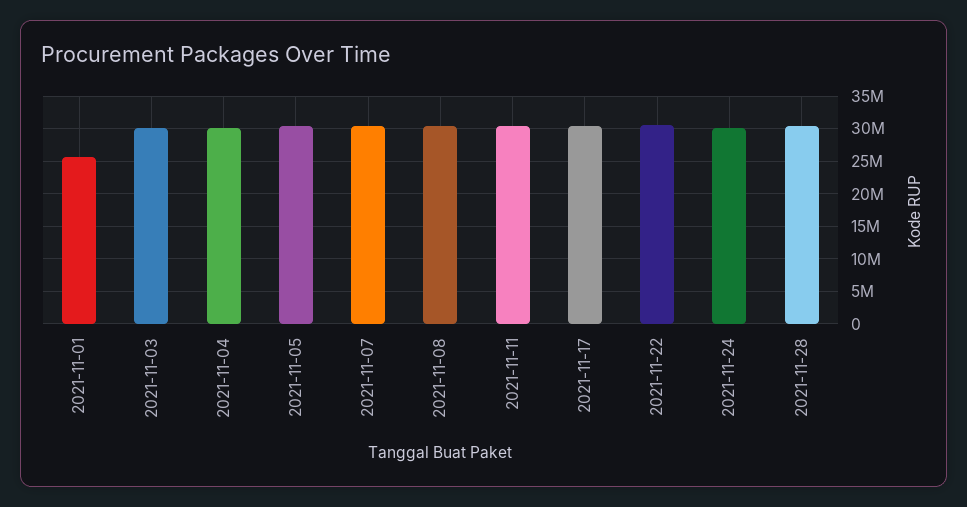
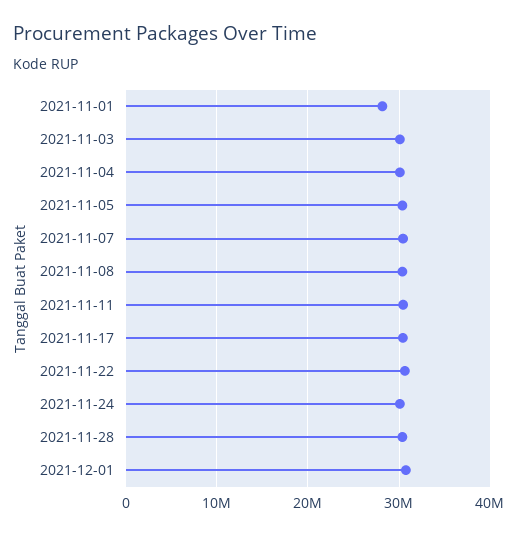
2021-11-01: 26000000 -> 28000000
2021-12-01: none -> 31000000

